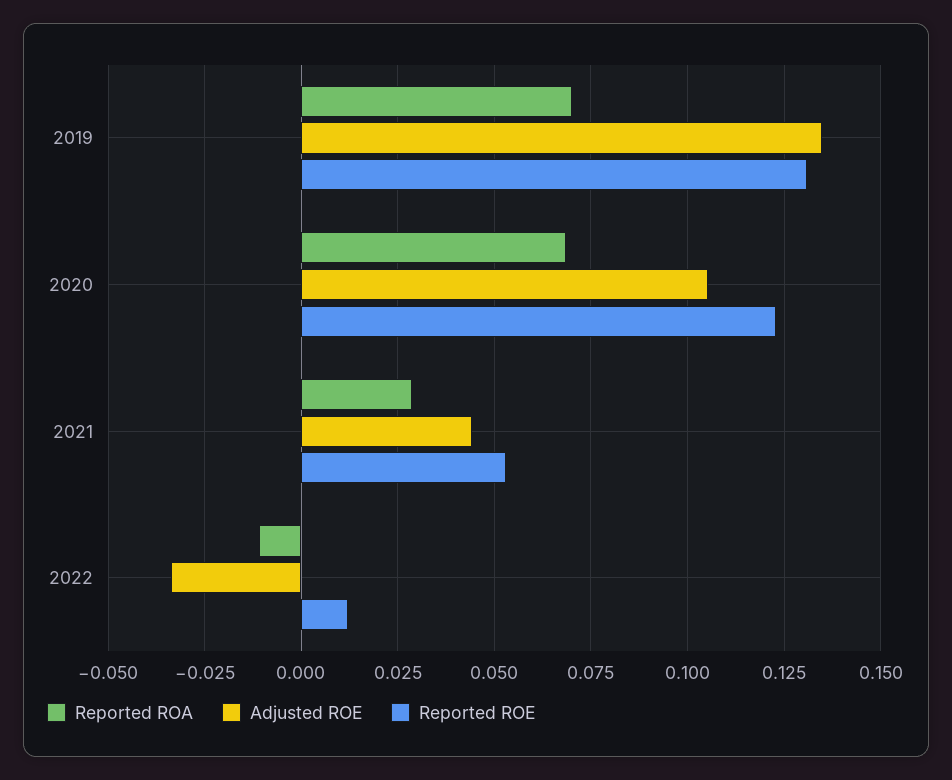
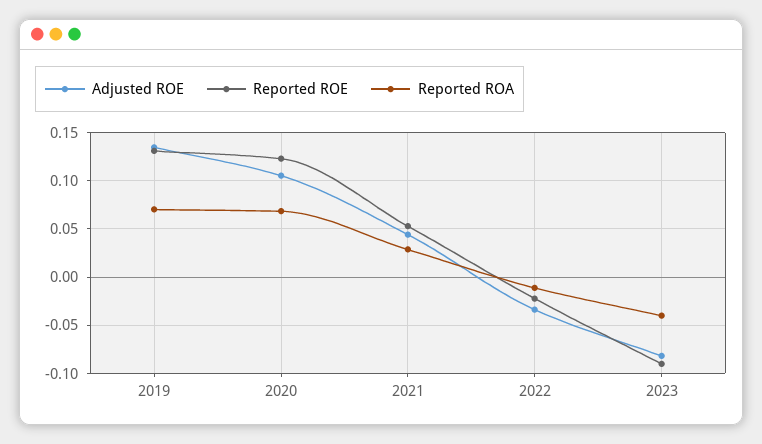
Reported ROE, 2022: 0.0125 -> -0.02
Adjusted ROE, 2023: none -> -0.08
Reported ROE, 2023: none -> -0.09
Reported ROA, 2023: none -> -0.04

